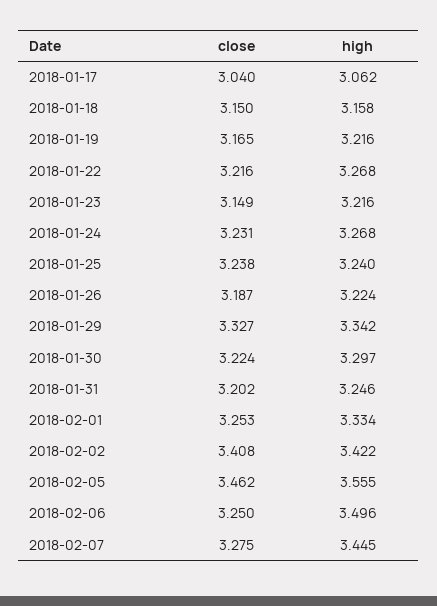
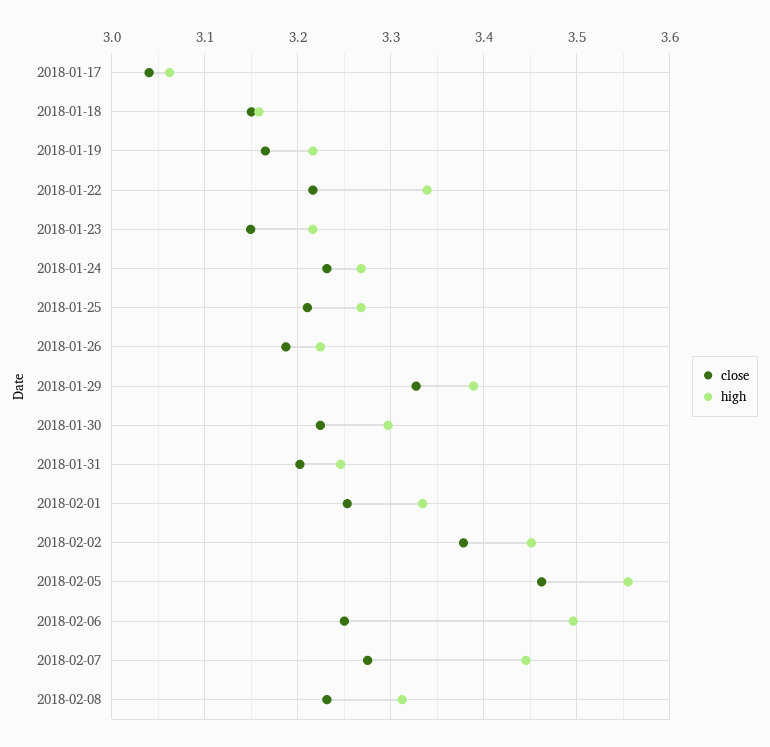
high, 2018-01-22: 3.268 -> 3.34
close, 2018-01-25: 3.238 -> 3.21
high, 2018-01-25: 3.24 -> 3.27
high, 2018-01-29: 3.342 -> 3.39
close, 2018-02-02: 3.408 -> 3.38
high, 2018-02-02: 3.422 -> 3.45
close, 2018-02-08: none -> 3.23
high, 2018-02-08: none -> 3.31

